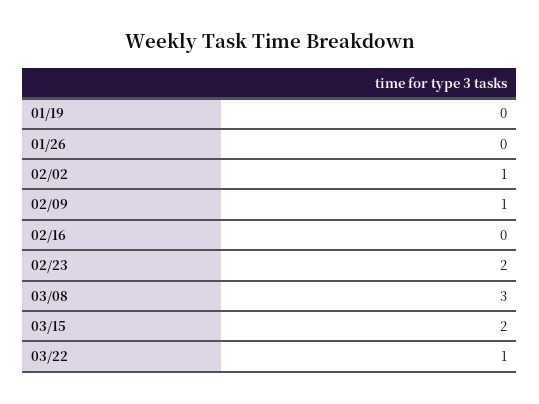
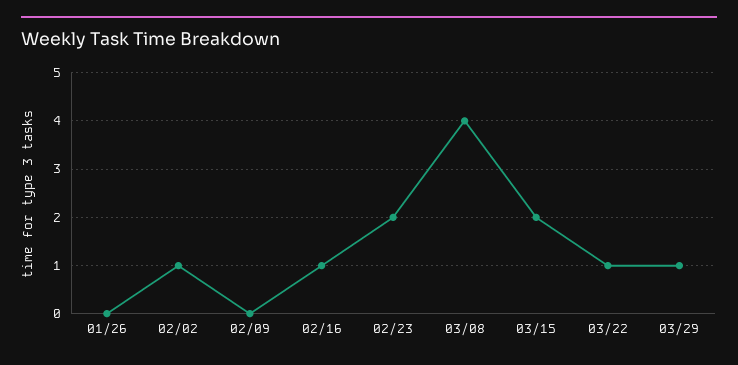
01/19: 0 -> none
02/09: 1 -> 0
02/16: 0 -> 1
03/08: 3 -> 4
03/29: none -> 1

